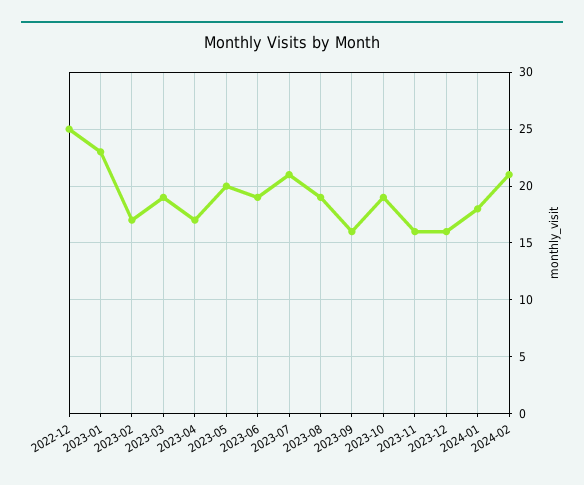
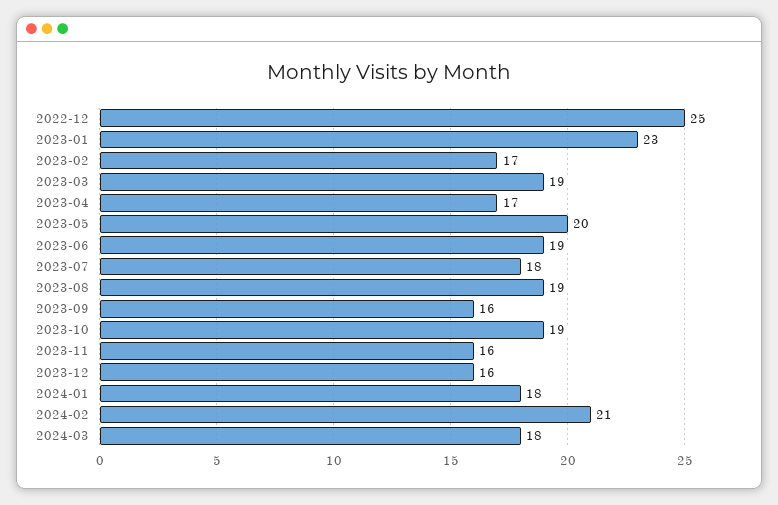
2023-07: 21 -> 18
2024-03: none -> 18

